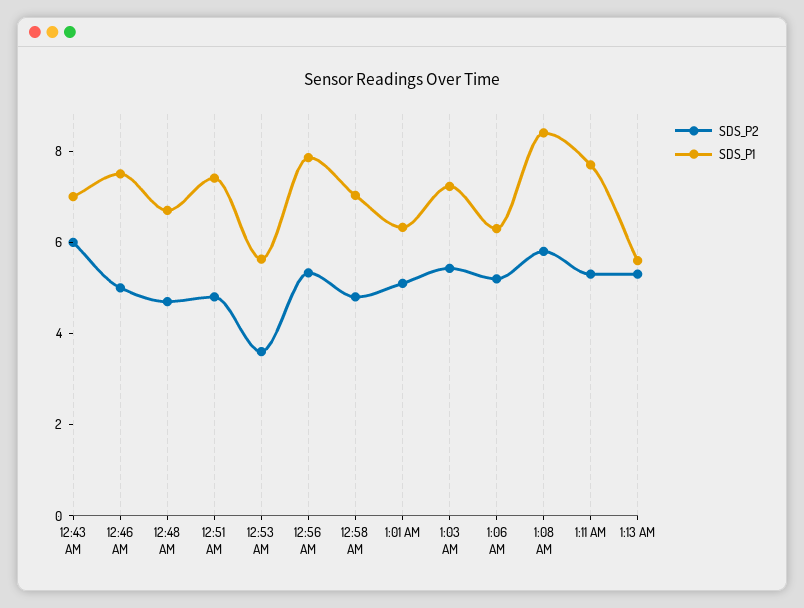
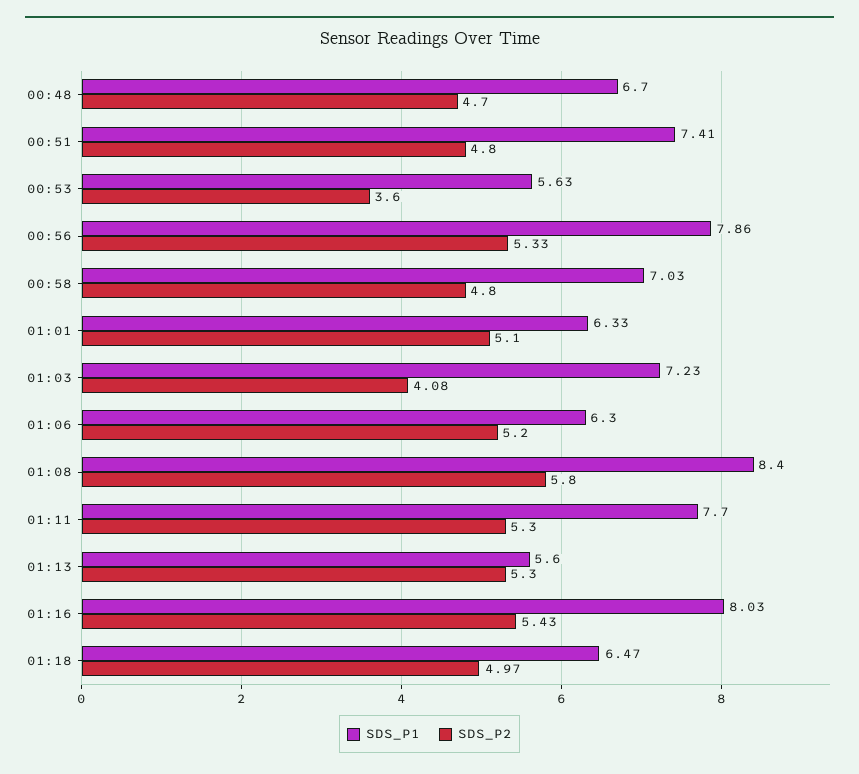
SDS_P2, 12:43 AM: 6 -> none
SDS_P1, 12:43 AM: 7 -> none
SDS_P2, 12:46 AM: 5 -> none
SDS_P1, 12:46 AM: 7.5 -> none
SDS_P2, 1:03 AM: 5.5 -> 4.08
SDS_P1, 01:16: none -> 8.03
SDS_P2, 01:16: none -> 5.43
SDS_P1, 01:18: none -> 6.47
SDS_P2, 01:18: none -> 4.97

